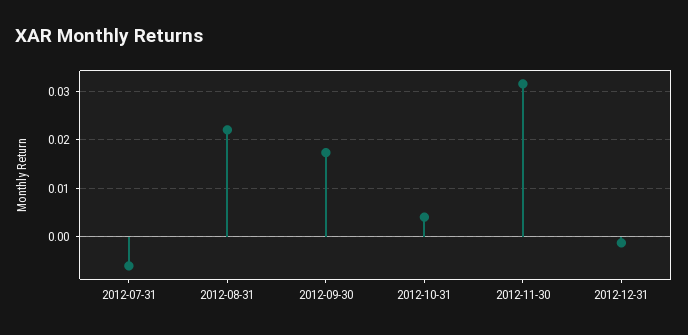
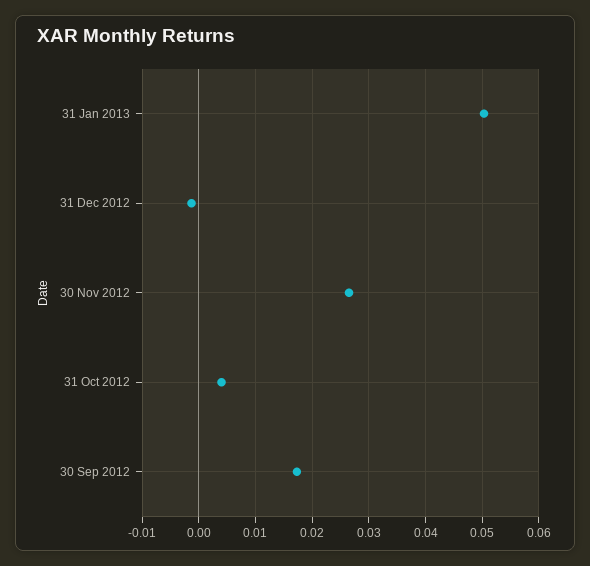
2012-07-31: -0.006 -> none
2012-08-31: 0.022 -> none
2012-11-30: 0.032 -> 0.026
31 Jan 2013: none -> 0.05

